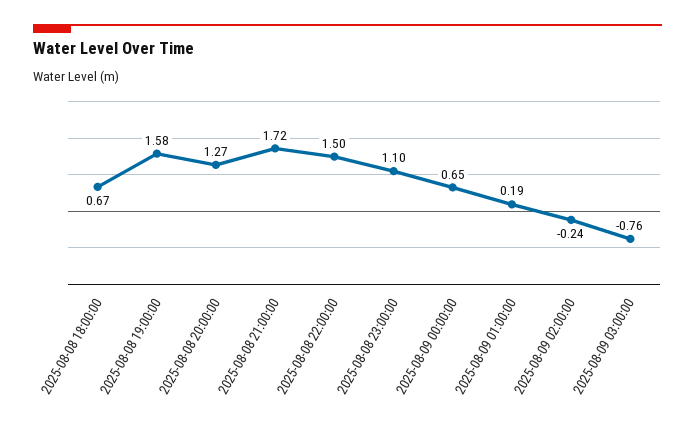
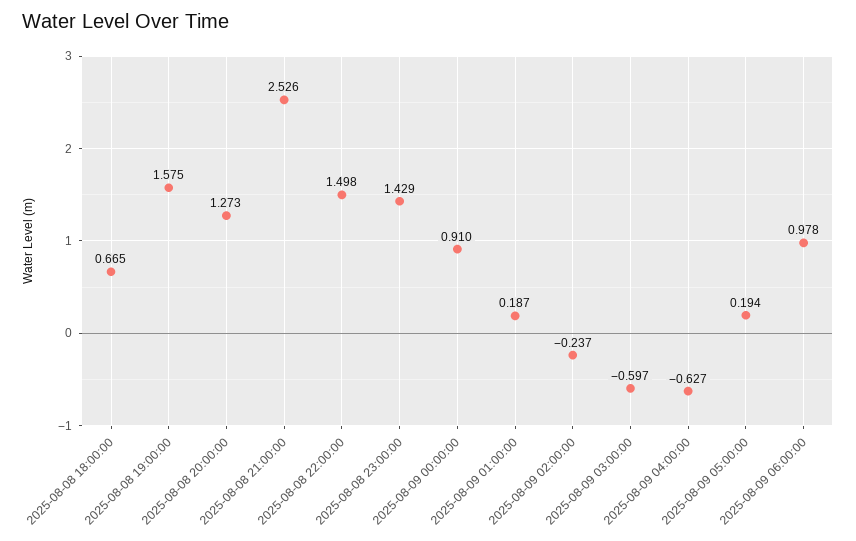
2025-08-08 21:00:00: 1.72 -> 2.526
2025-08-08 23:00:00: 1.1 -> 1.429
2025-08-09 00:00:00: 0.65 -> 0.91
2025-08-09 03:00:00: -0.76 -> -0.597
2025-08-09 04:00:00: none -> -0.627
2025-08-09 05:00:00: none -> 0.194
2025-08-09 06:00:00: none -> 0.978

